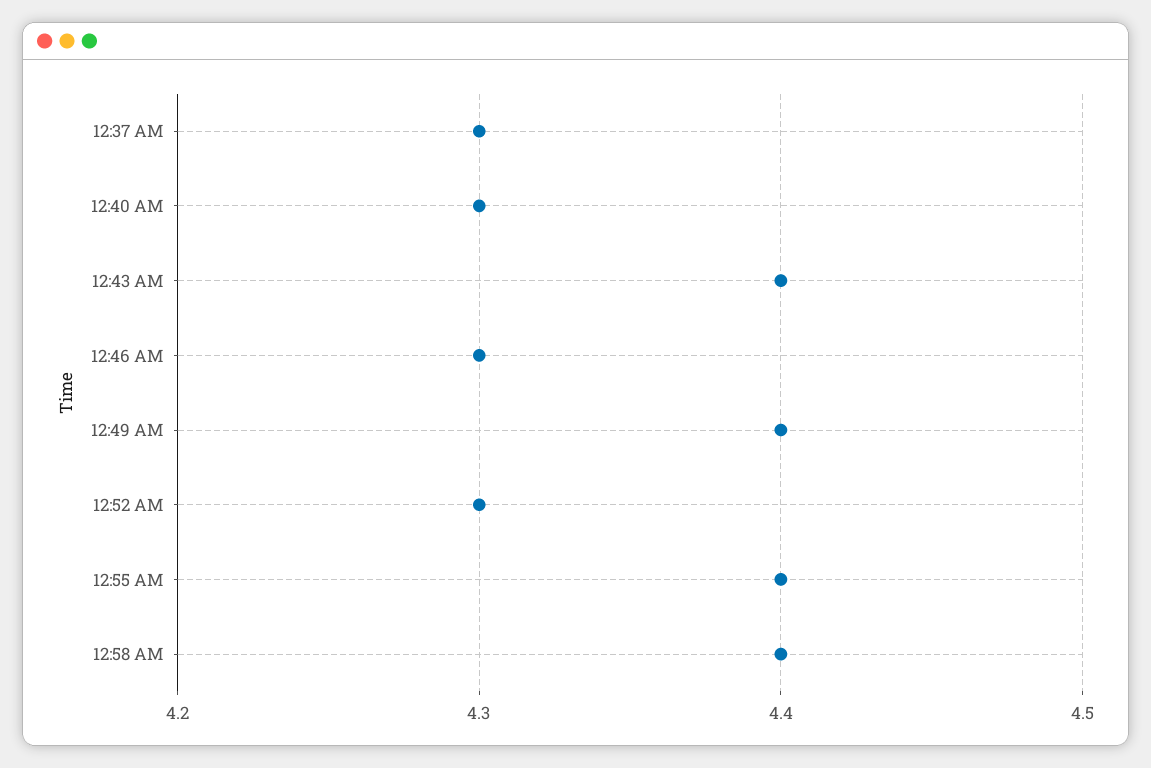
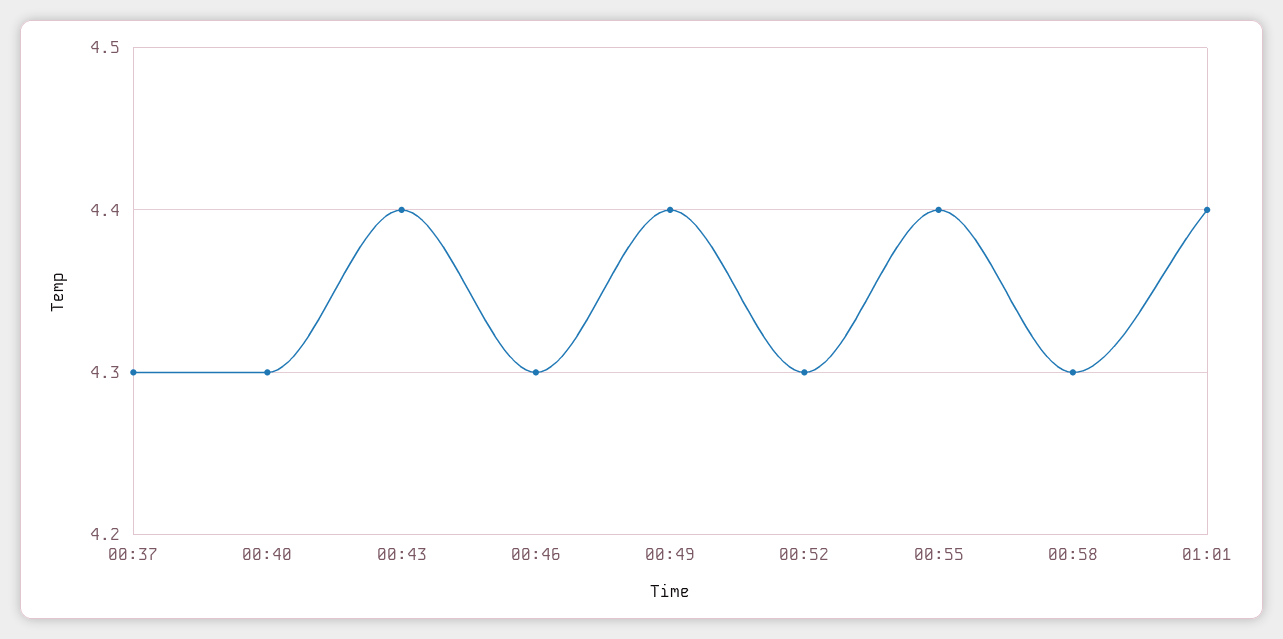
12:58 AM: 4.4 -> 4.3
01:01: none -> 4.4

